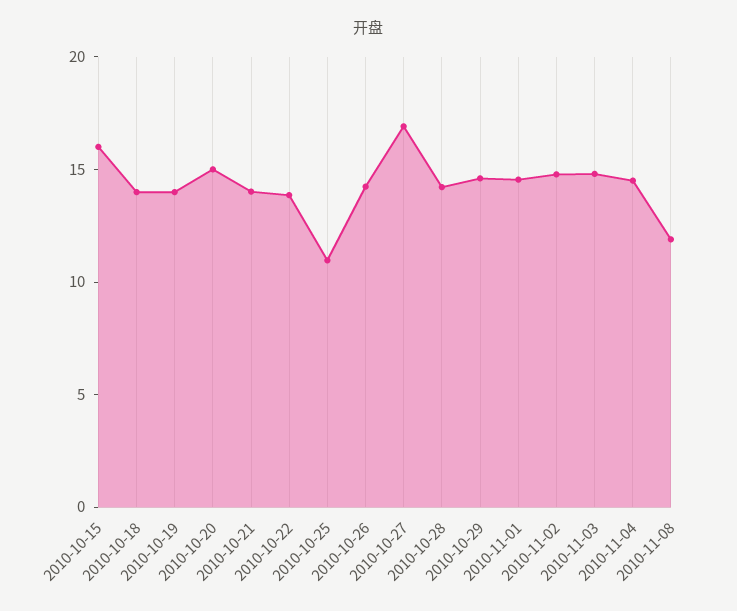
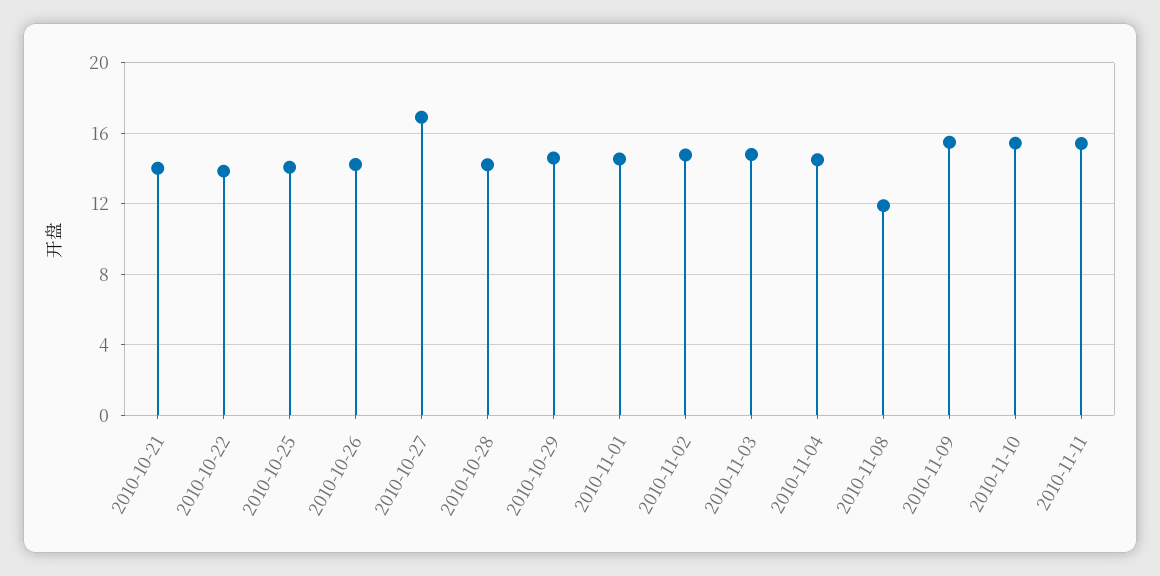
2010-10-15: 16 -> none
2010-10-18: 14 -> none
2010-10-19: 14 -> none
2010-10-20: 15 -> none
2010-10-25: 11 -> 14
2010-11-09: none -> 15.5
2010-11-10: none -> 15.5
2010-11-11: none -> 15.5

